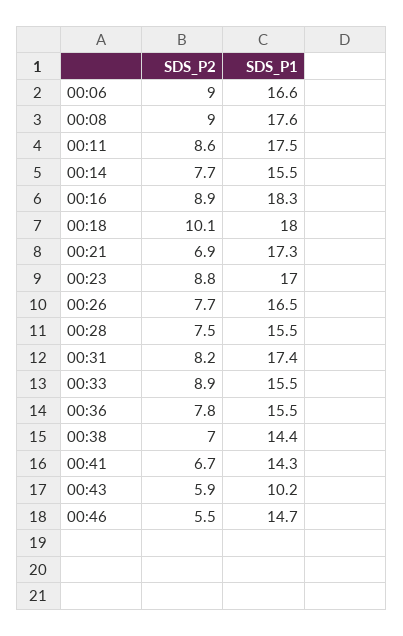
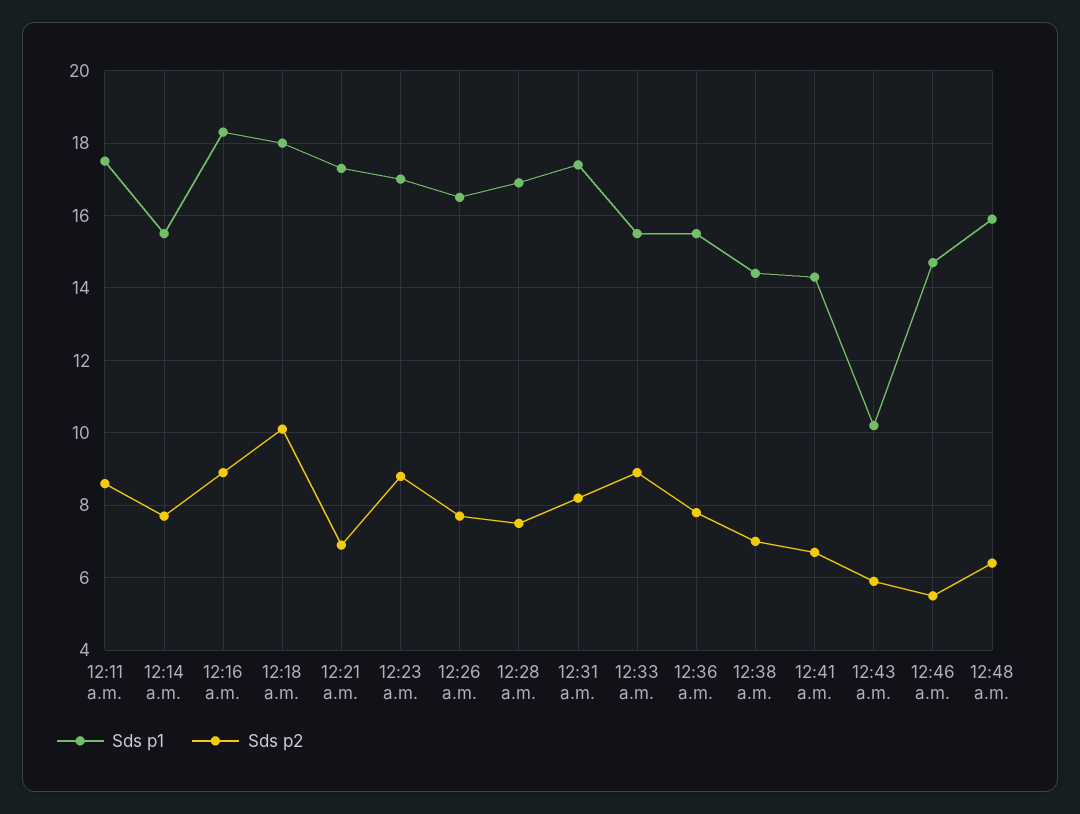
SDS_P2, 00:06: 9 -> none
SDS_P1, 00:06: 16.6 -> none
SDS_P2, 00:08: 9 -> none
SDS_P1, 00:08: 17.6 -> none
SDS_P1, 00:28: 15.5 -> 17
SDS_P1, 12:48 a.m.: none -> 16
SDS_P2, 12:48 a.m.: none -> 6.5

